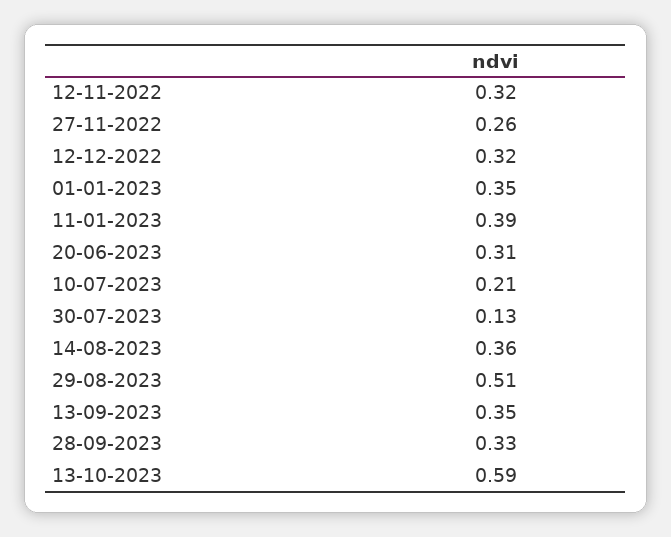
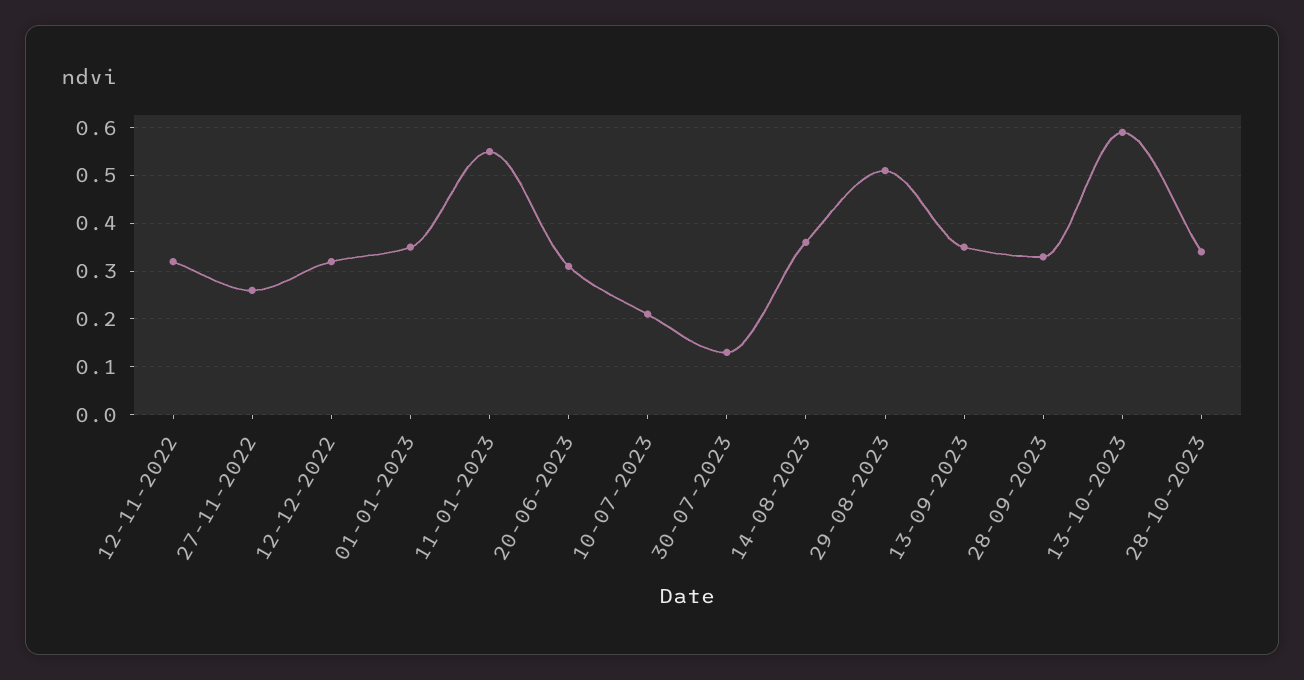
11-01-2023: 0.39 -> 0.55
28-10-2023: none -> 0.35

